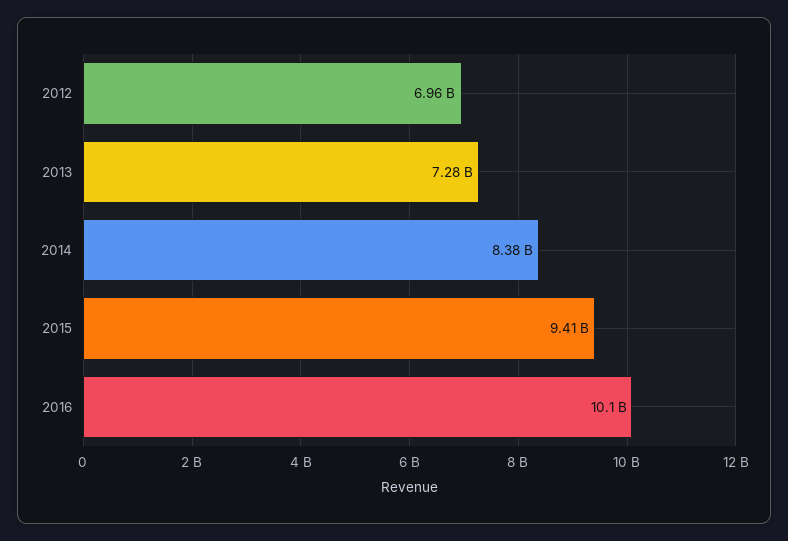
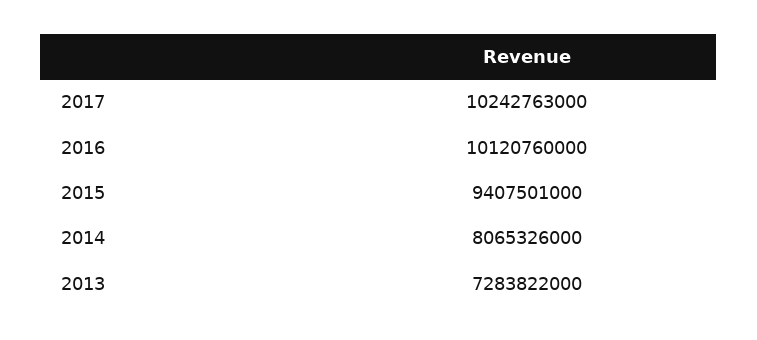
2012: 6960000000 -> none
2014: 8380000000 -> 8065326000
2017: none -> 10242763000

